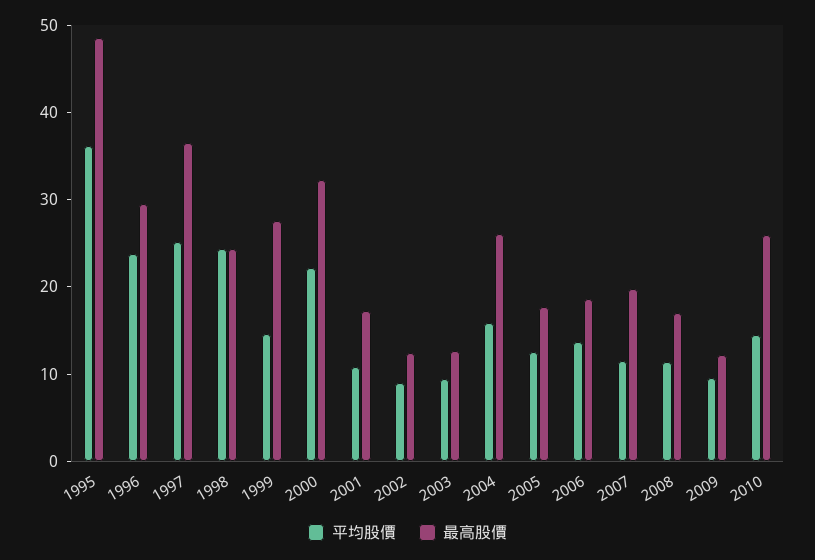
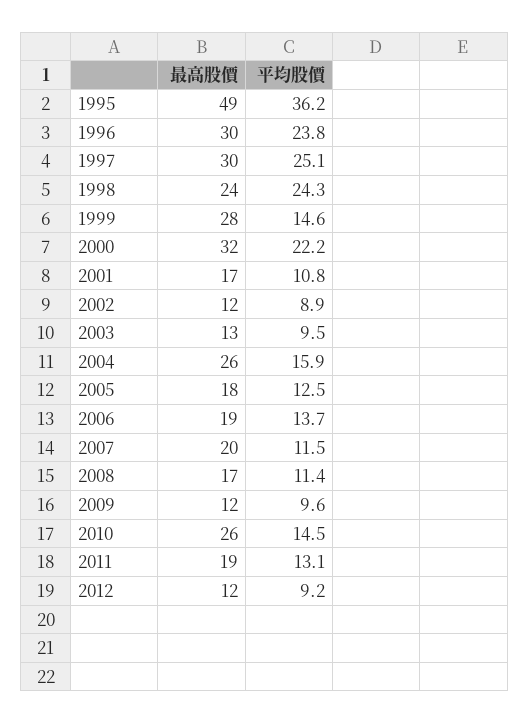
最高股價, 1997: 36 -> 30
最高股價, 2011: none -> 19
平均股價, 2011: none -> 13.1
最高股價, 2012: none -> 12
平均股價, 2012: none -> 9.2

